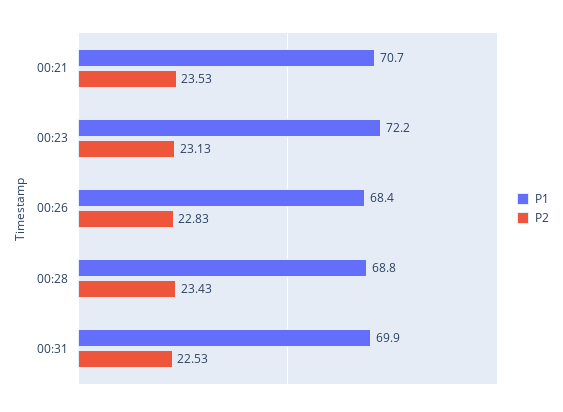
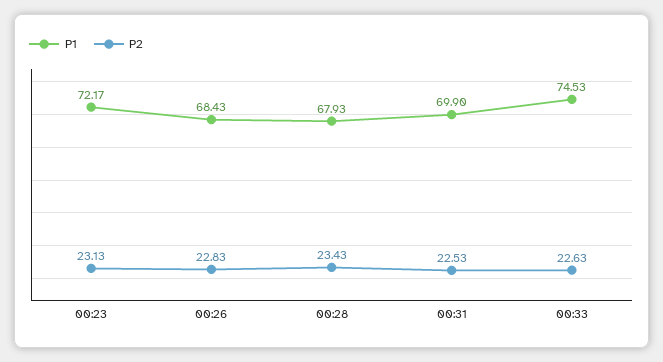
P1, 00:21: 70.7 -> none
P2, 00:21: 23.53 -> none
P1, 00:28: 68.8 -> 67.93
P1, 00:33: none -> 74.53
P2, 00:33: none -> 22.63

